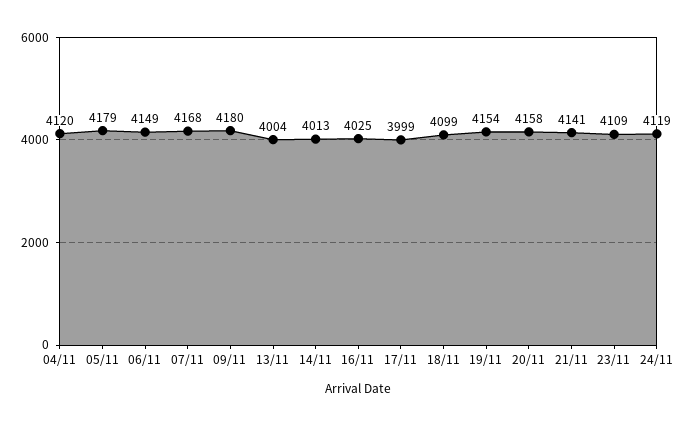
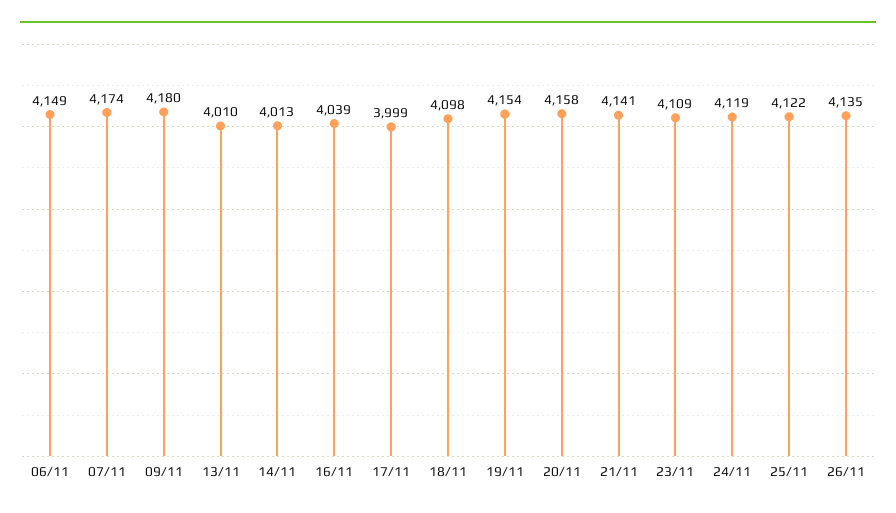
04/11: 4120 -> none
05/11: 4179 -> none
07/11: 4168 -> 4174
13/11: 4004 -> 4010
16/11: 4025 -> 4039
18/11: 4099 -> 4098
25/11: none -> 4122
26/11: none -> 4135

